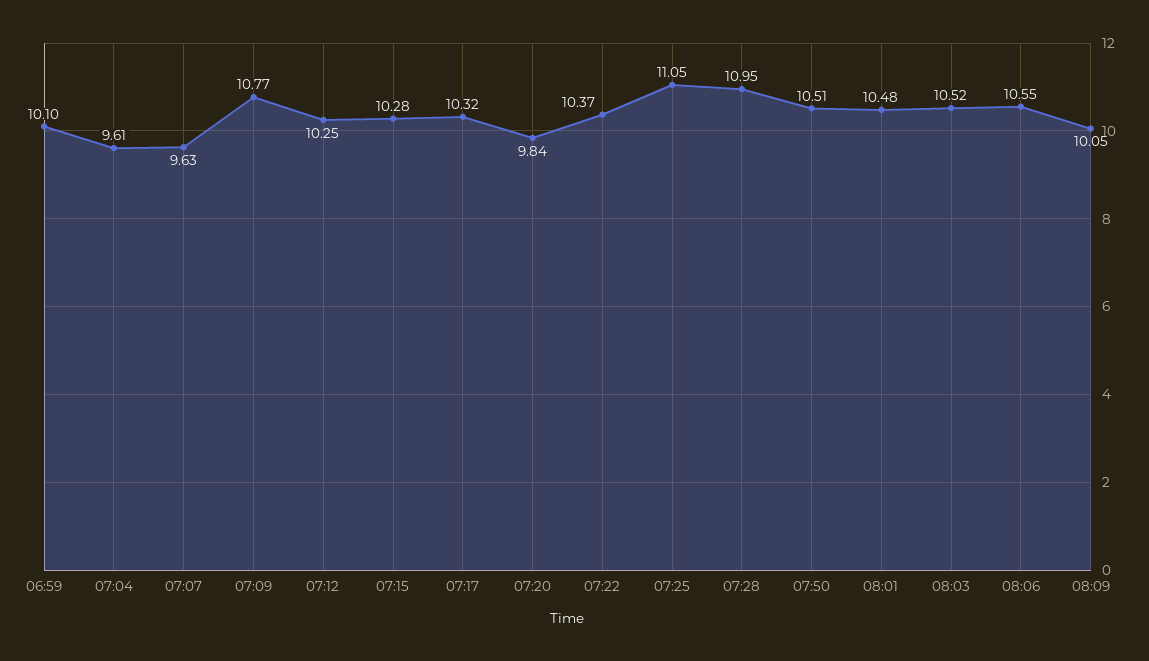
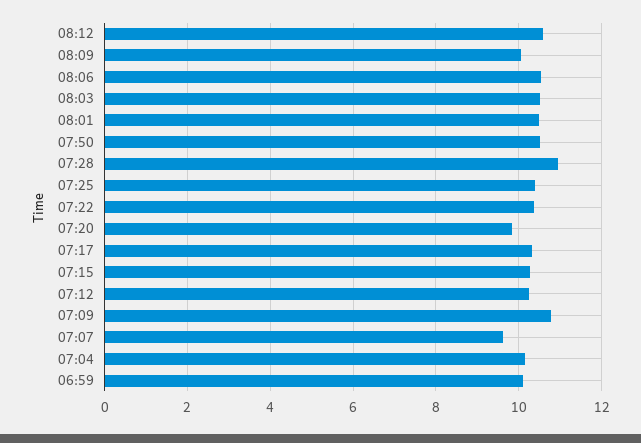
07:04: 9.61 -> 10.2
07:25: 11.05 -> 10.4
08:12: none -> 10.6

